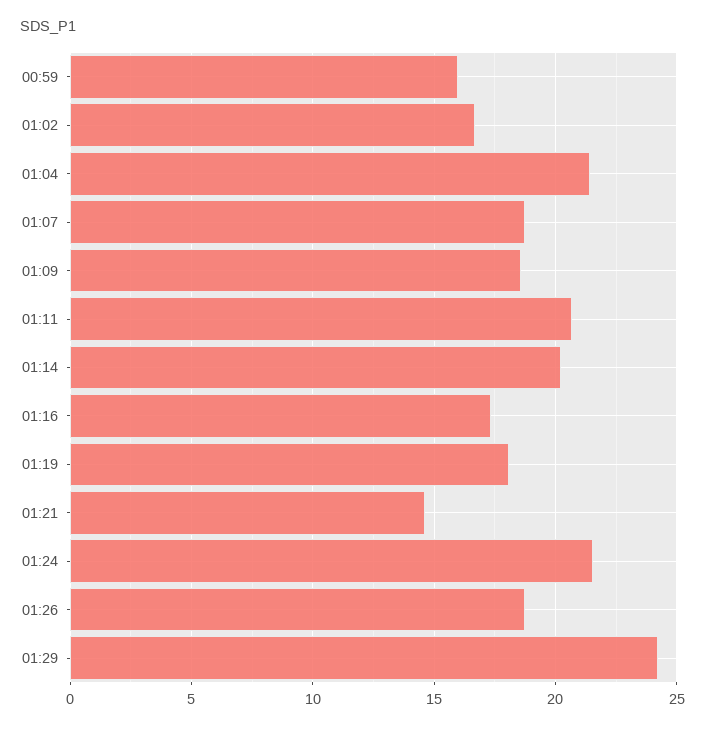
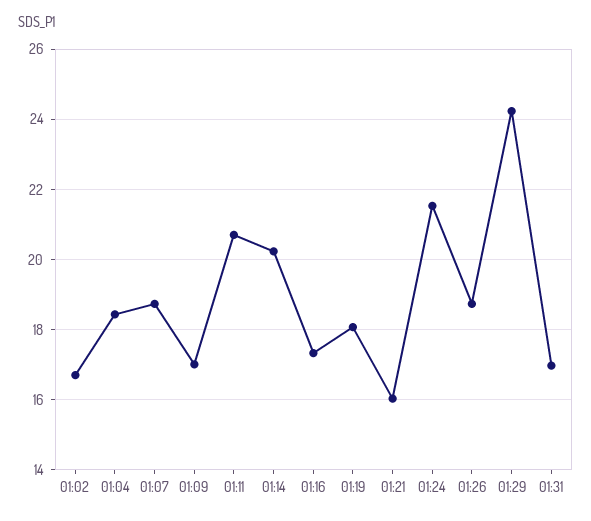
00:59: 16 -> none
01:04: 21.5 -> 18.4
01:09: 18.5 -> 17
01:21: 14.5 -> 16
01:31: none -> 17

